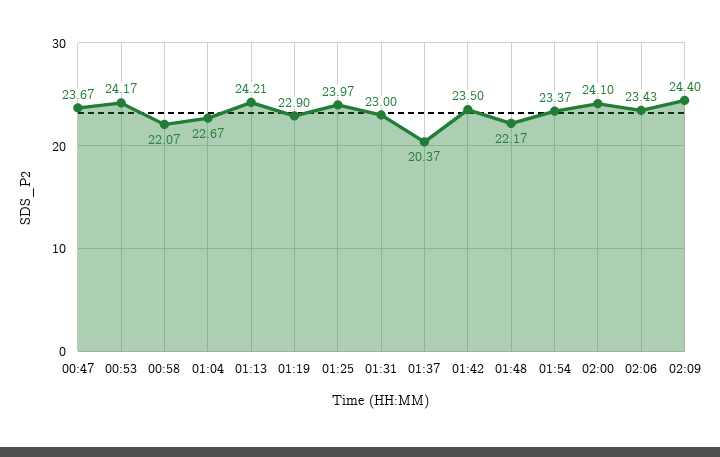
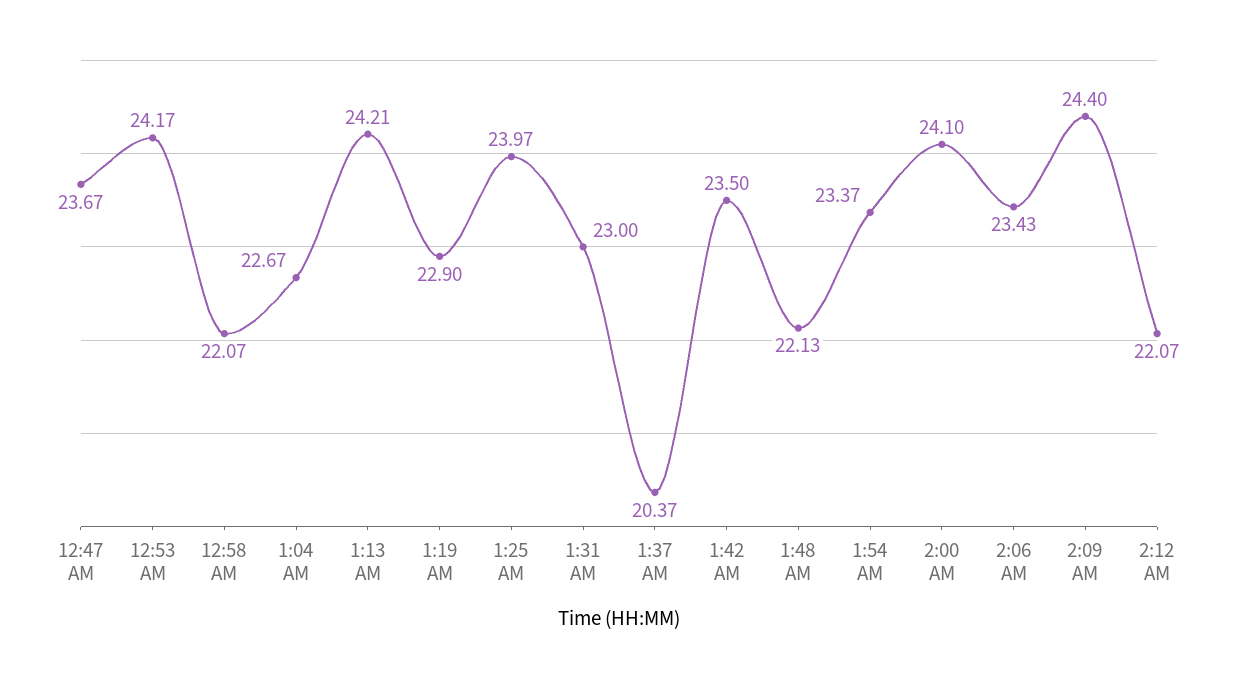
01:48: 22.17 -> 22.13
2:12 AM: none -> 22.07

